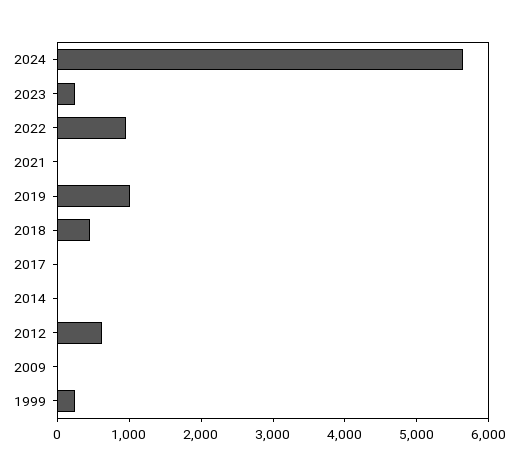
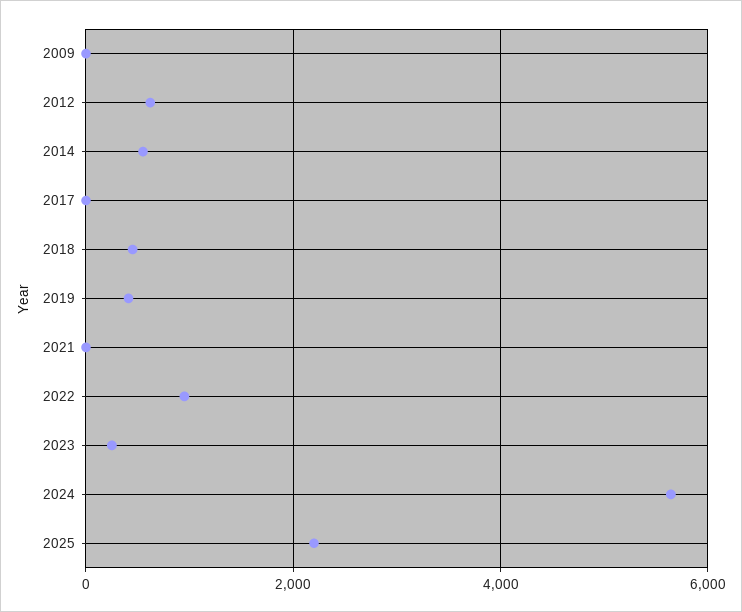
2019: 1000 -> 400
2014: 0 -> 600
1999: 200 -> none
2025: none -> 2200

